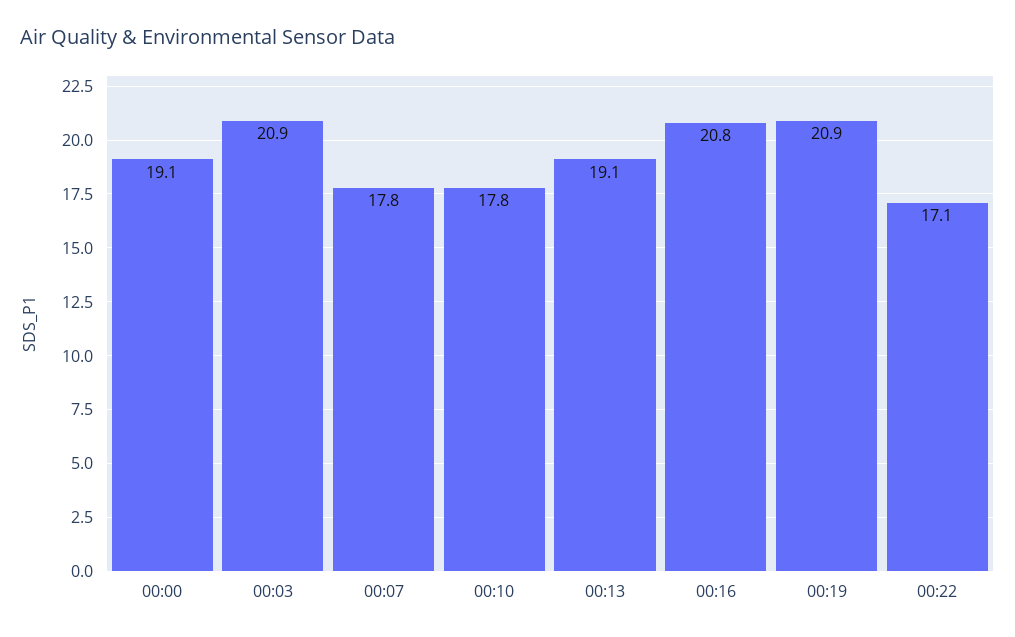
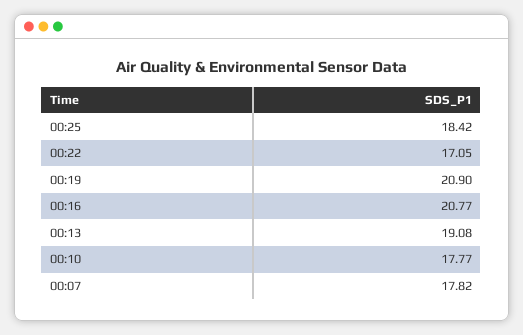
00:00: 19.1 -> none
00:03: 20.9 -> none
00:25: none -> 18.42

